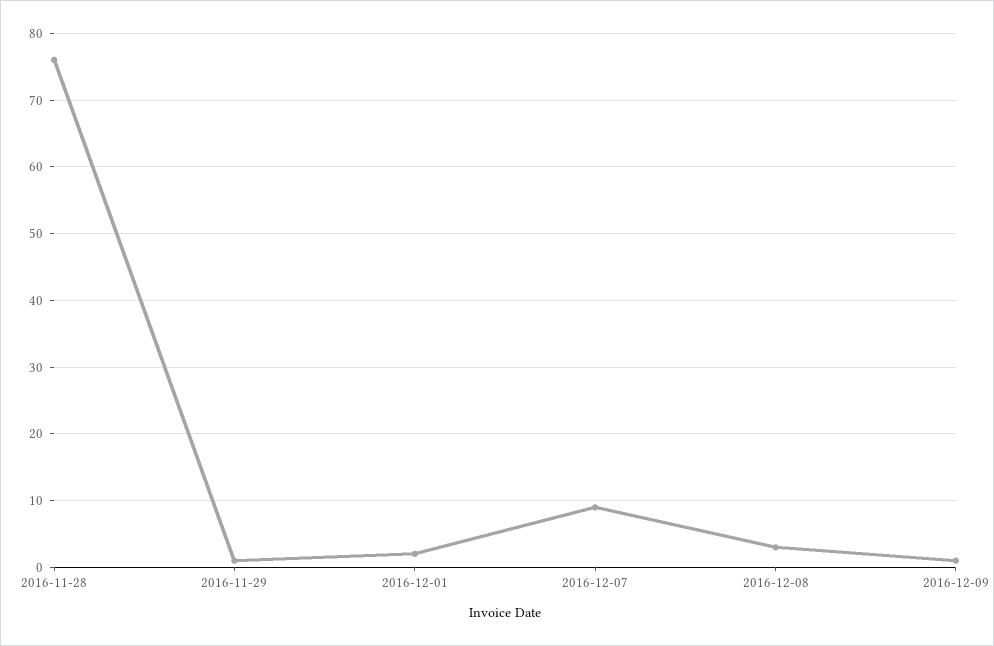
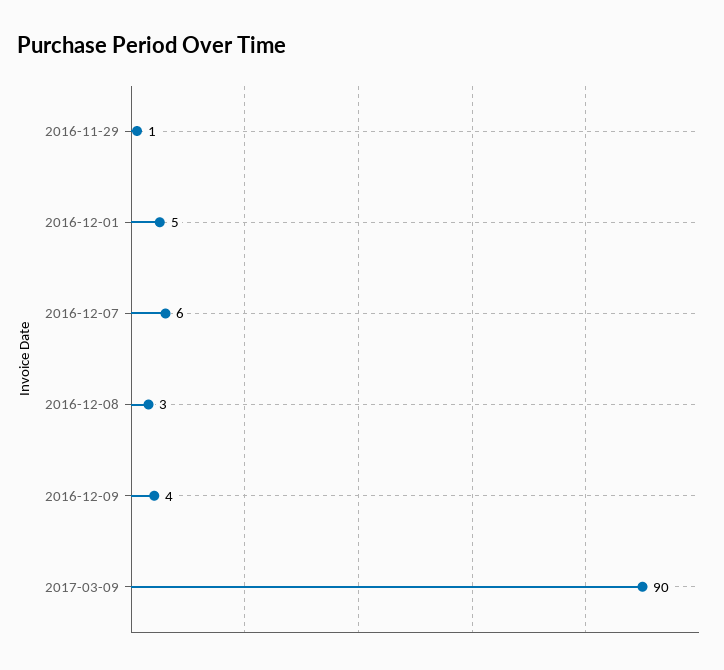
2016-11-28: 76 -> none
2016-12-01: 2 -> 5
2016-12-07: 9 -> 6
2016-12-09: 1 -> 4
2017-03-09: none -> 90

